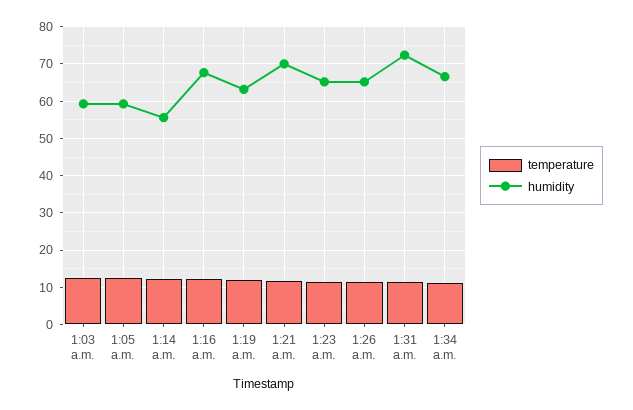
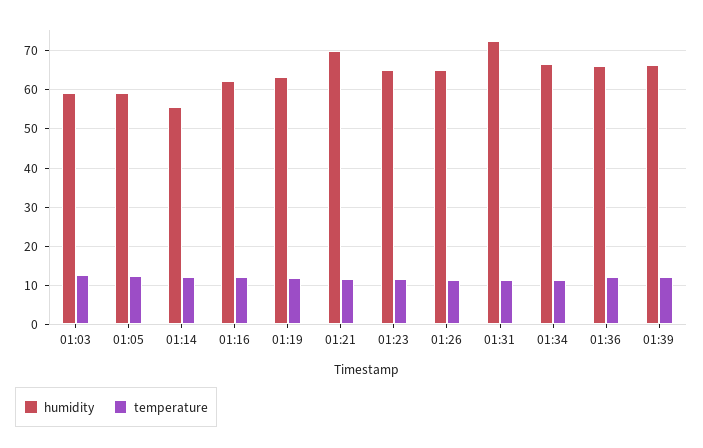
humidity, 1:16 a.m.: 68 -> 62
humidity, 01:36: none -> 66
temperature, 01:36: none -> 12
humidity, 01:39: none -> 66
temperature, 01:39: none -> 12

